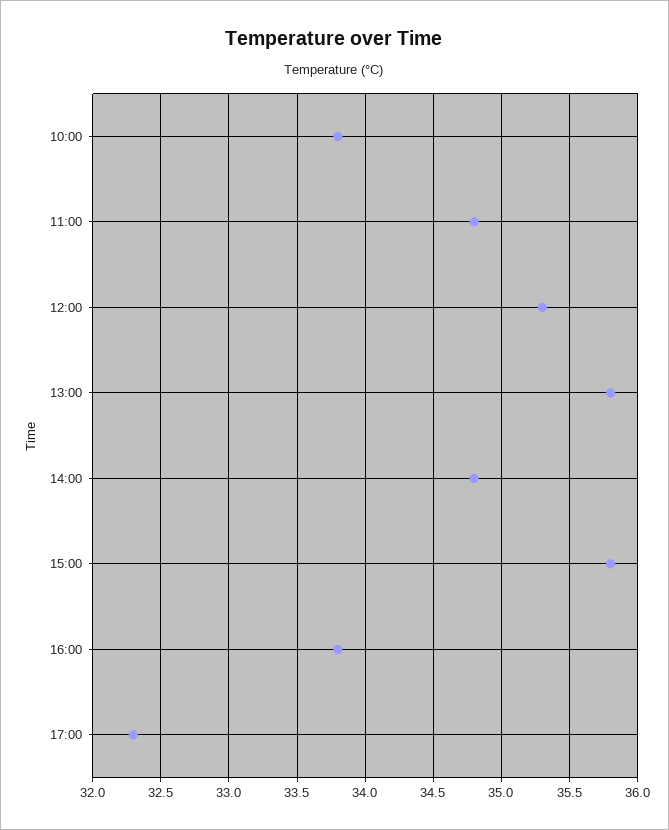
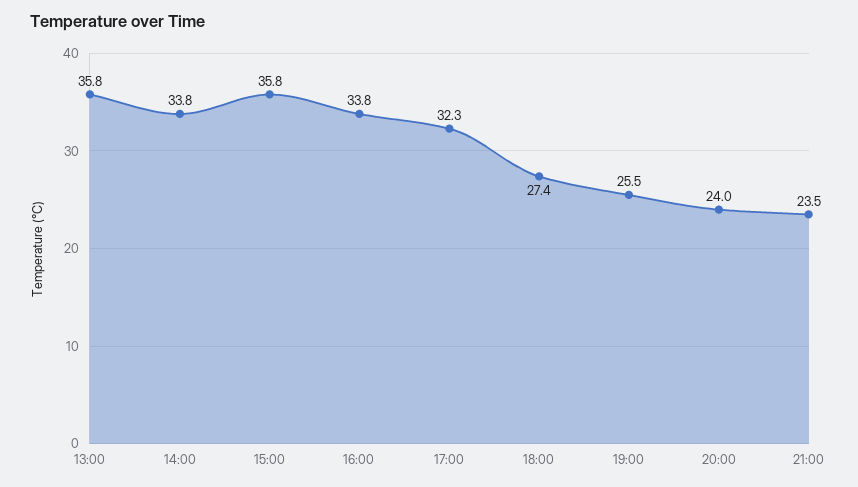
10:00: 33.8 -> none
11:00: 34.8 -> none
12:00: 35.3 -> none
14:00: 34.8 -> 33.8
18:00: none -> 27.4
19:00: none -> 25.5
20:00: none -> 24
21:00: none -> 23.5

